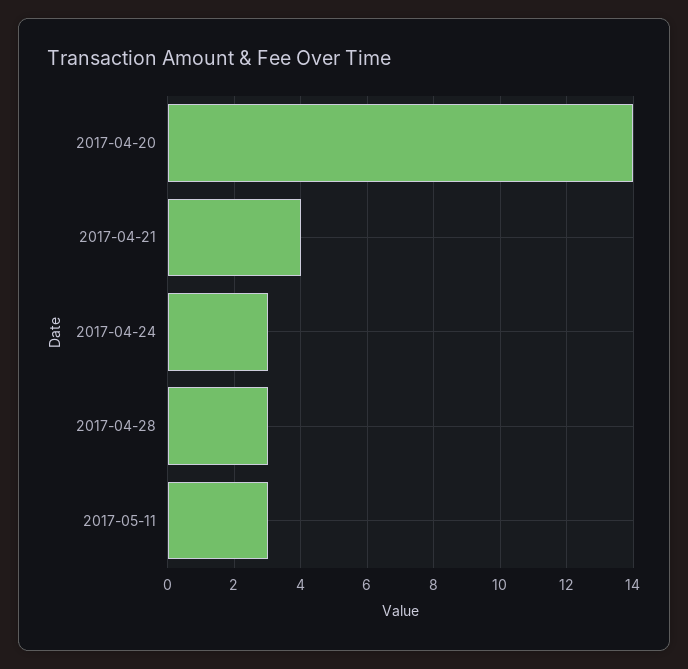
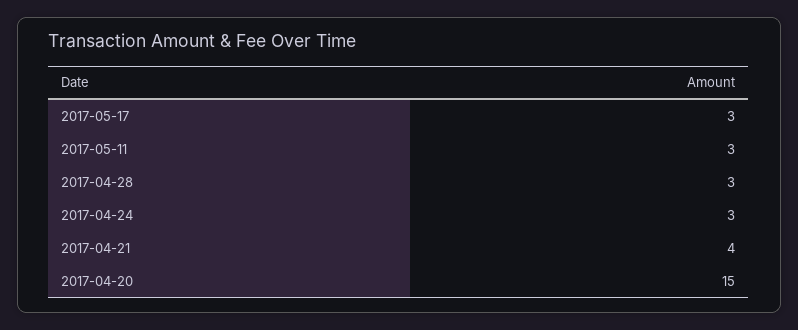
2017-04-20: 14 -> 15
2017-05-17: none -> 3

